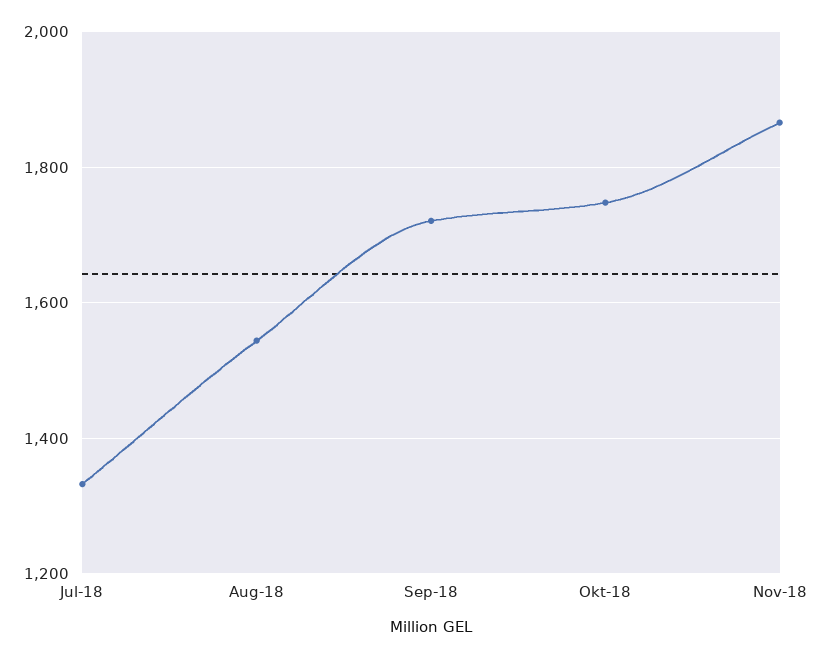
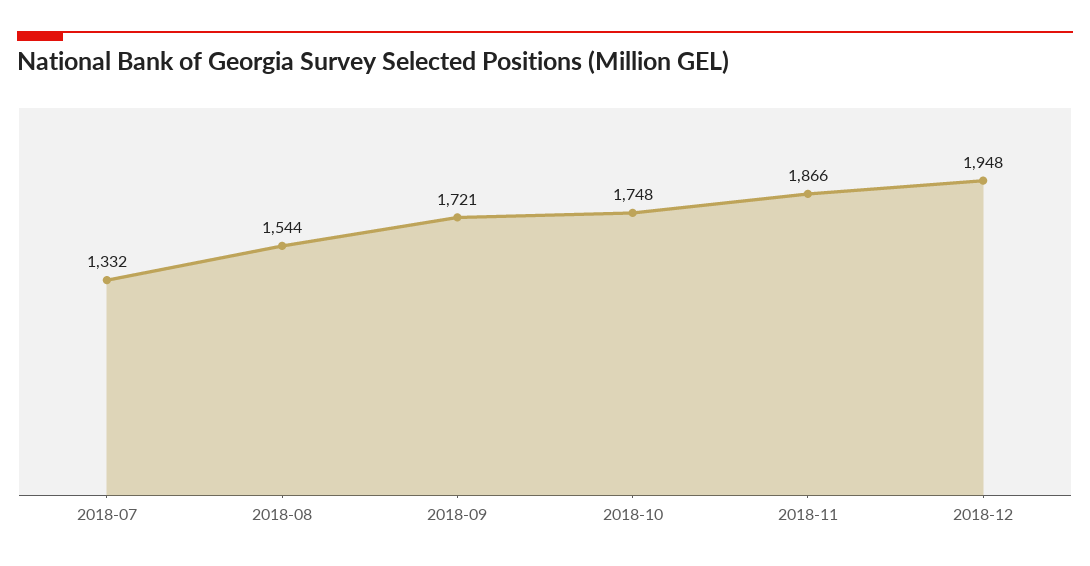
2018-12: none -> 1948

